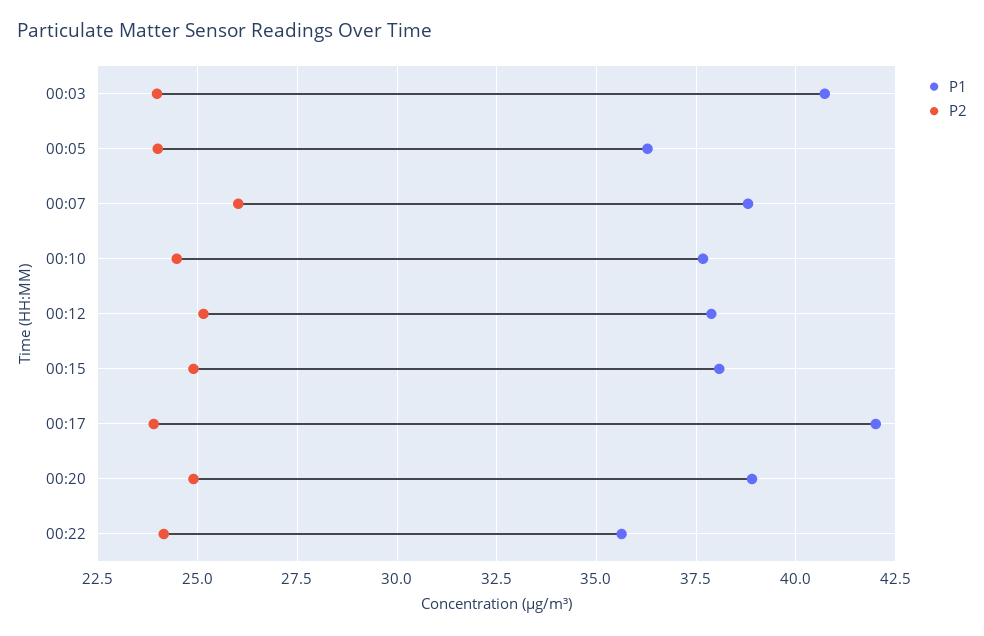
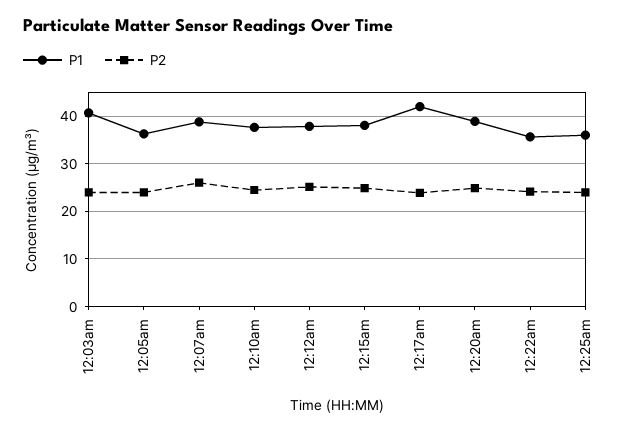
P1, 12:25am: none -> 36
P2, 12:25am: none -> 24

